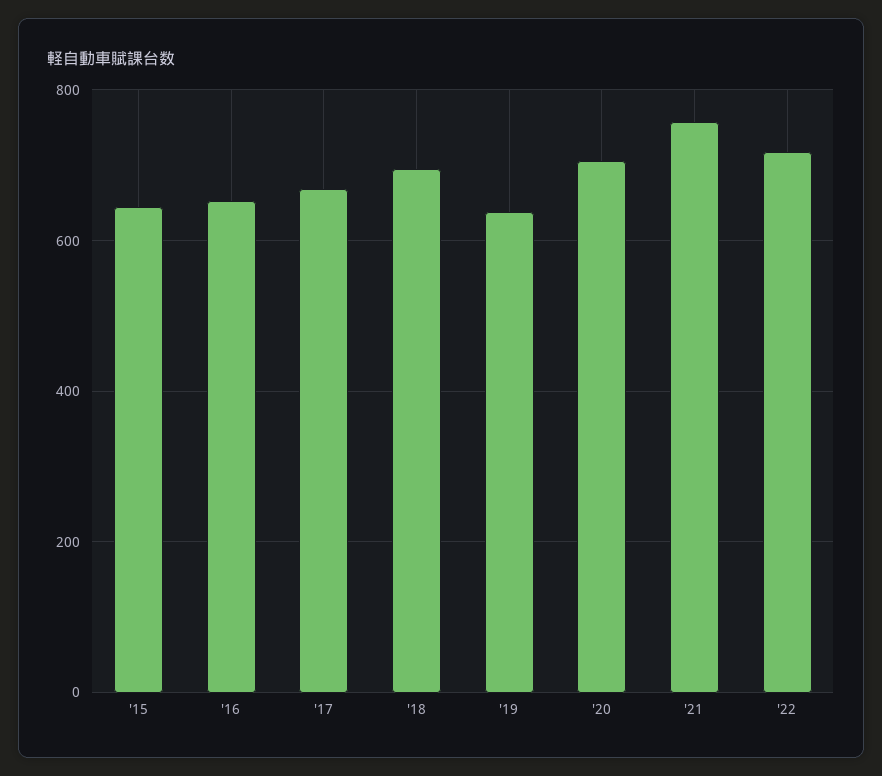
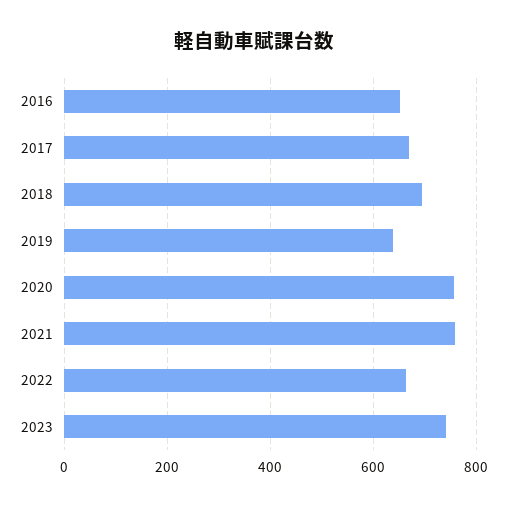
'15: 640 -> none
'20: 700 -> 760
'22: 720 -> 660
2023: none -> 740

